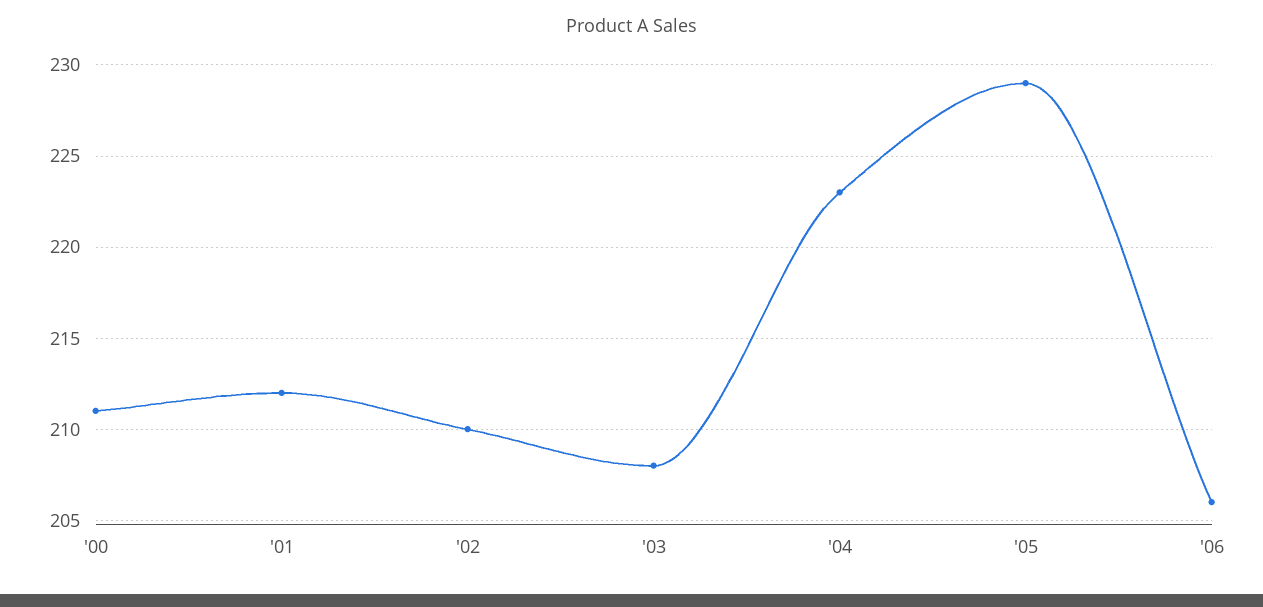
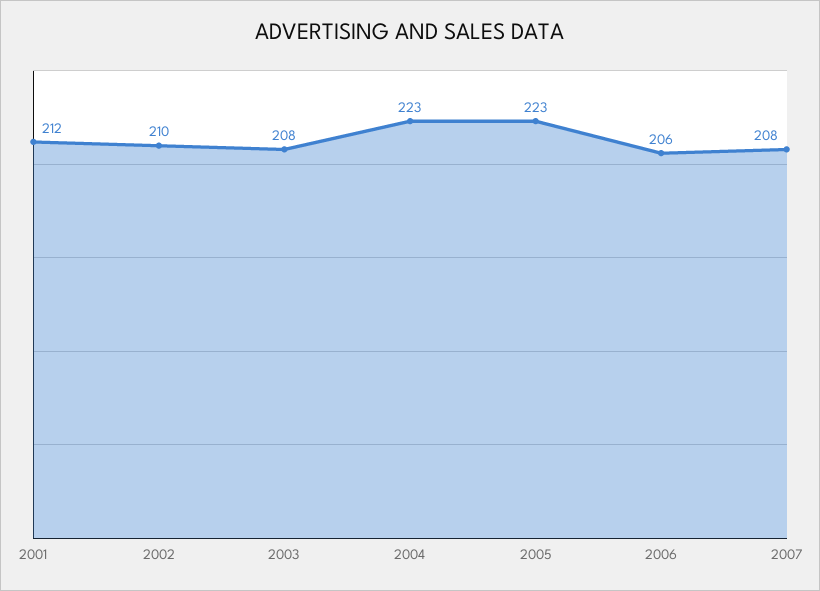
'00: 211 -> none
'05: 229 -> 223
2007: none -> 208

